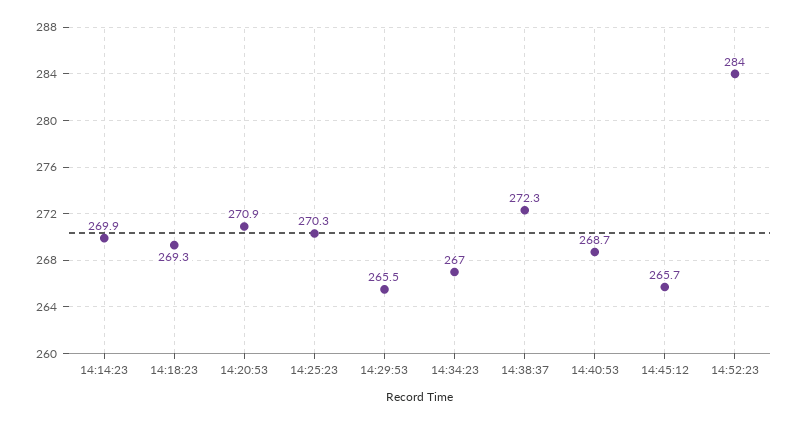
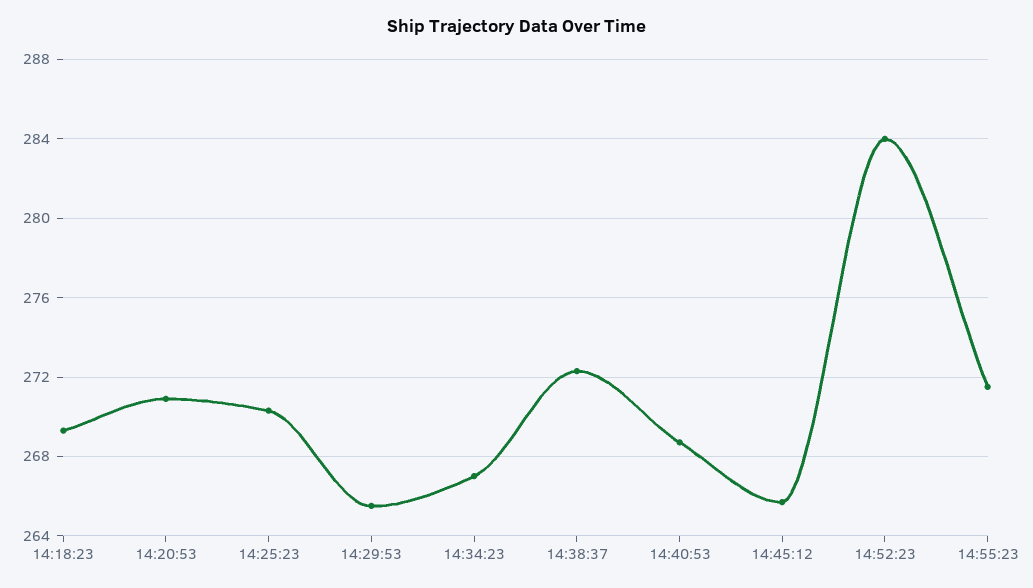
14:14:23: 269.9 -> none
14:55:23: none -> 271.5

